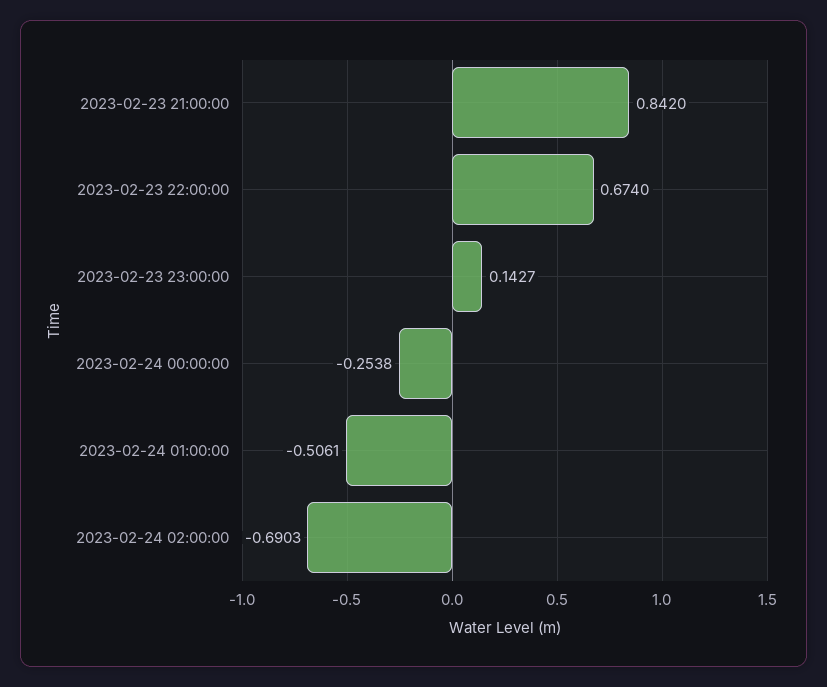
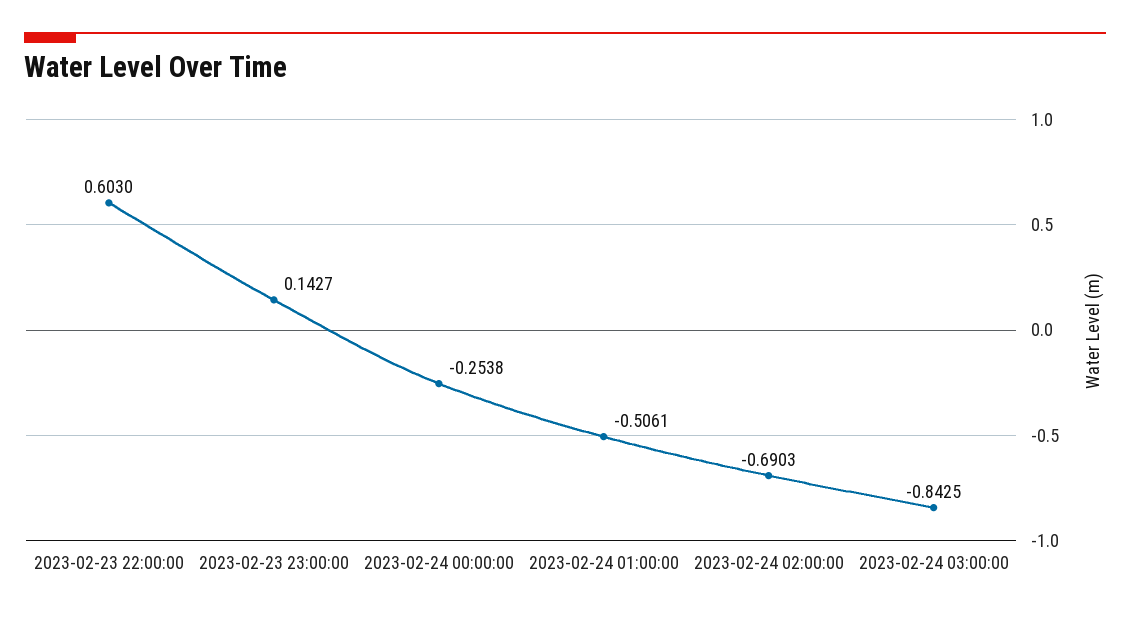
2023-02-23 21:00:00: 0.842 -> none
2023-02-23 22:00:00: 0.674 -> 0.603
2023-02-24 03:00:00: none -> -0.8425

